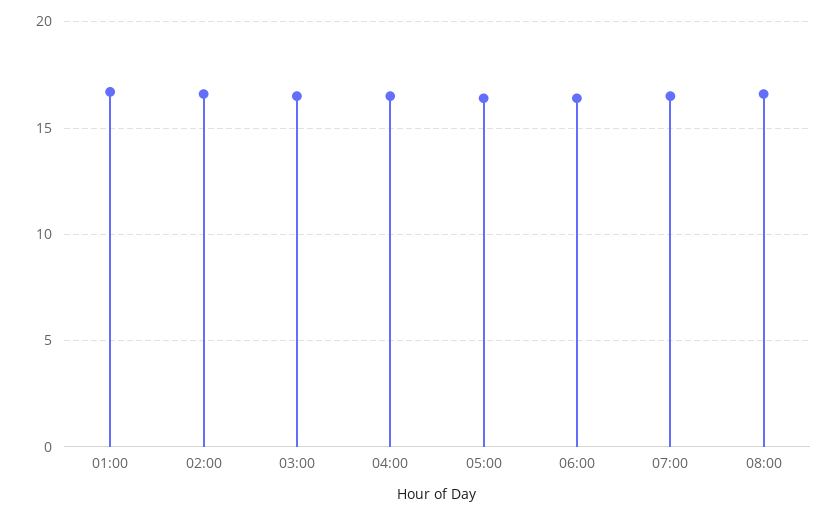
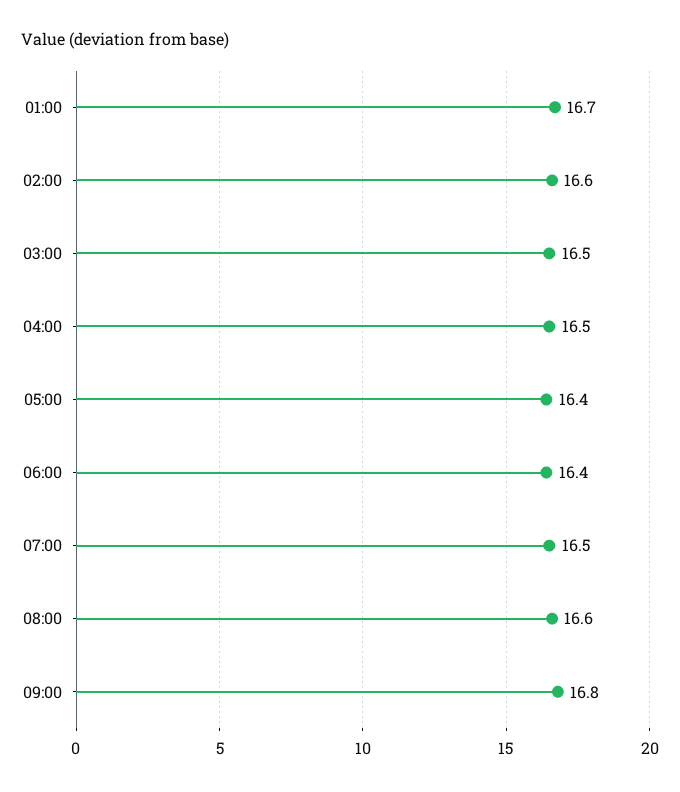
09:00: none -> 16.8

